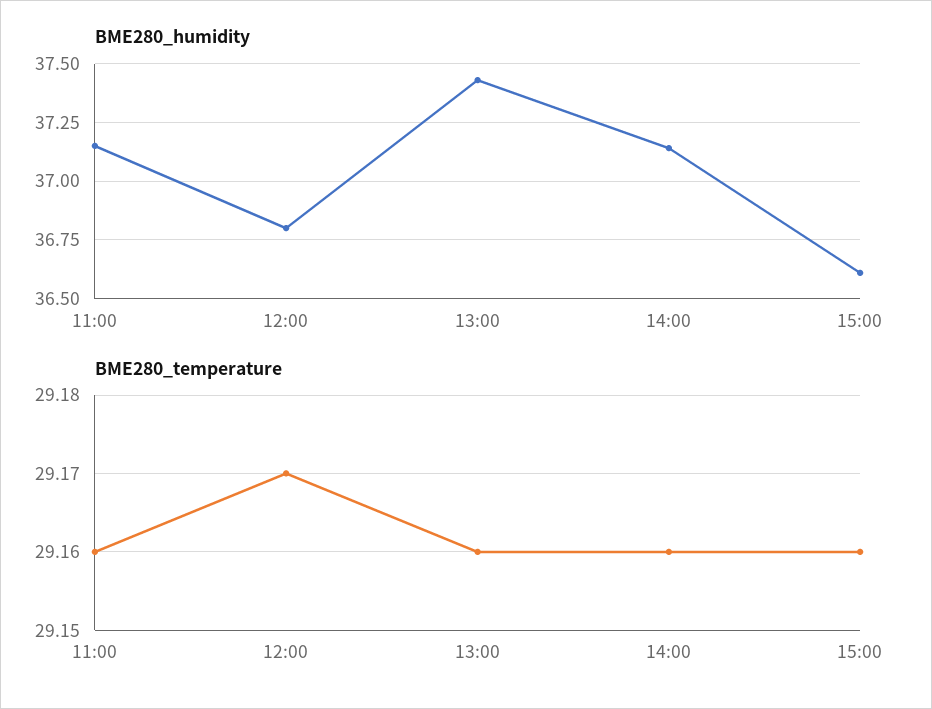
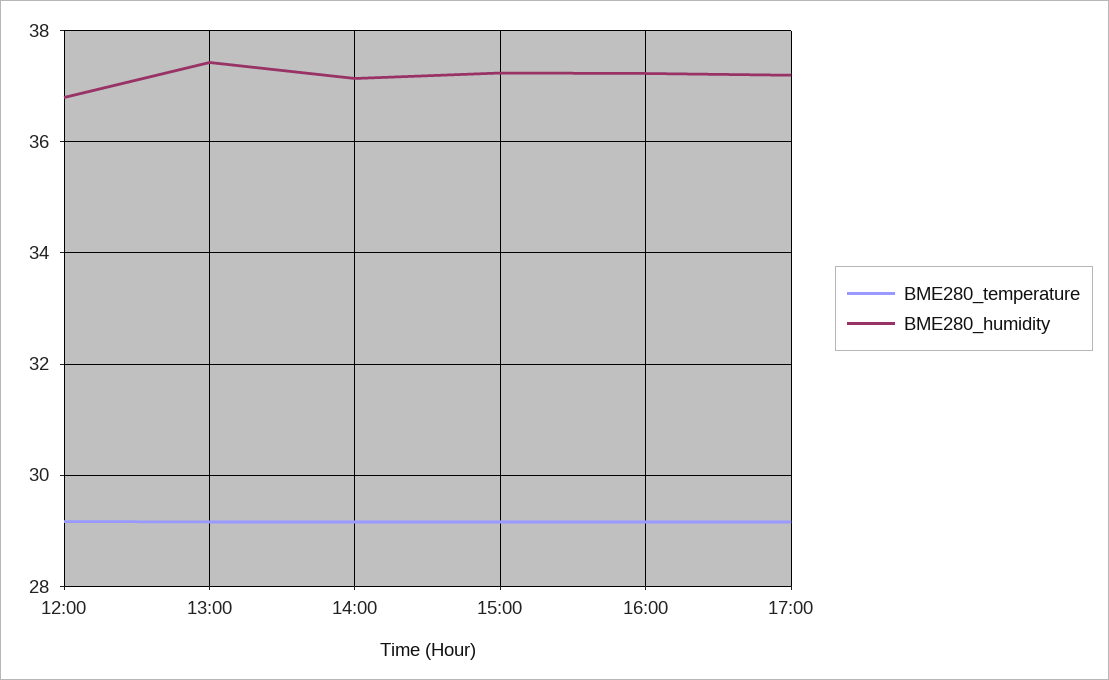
BME280_humidity, 11:00: 37.15 -> none
BME280_humidity, 15:00: 36.6 -> 37.2
BME280_temperature, 11:00: 29.16 -> none
BME280_temperature, 16:00: none -> 29.2
BME280_humidity, 16:00: none -> 37.2
BME280_temperature, 17:00: none -> 29.2
BME280_humidity, 17:00: none -> 37.2

